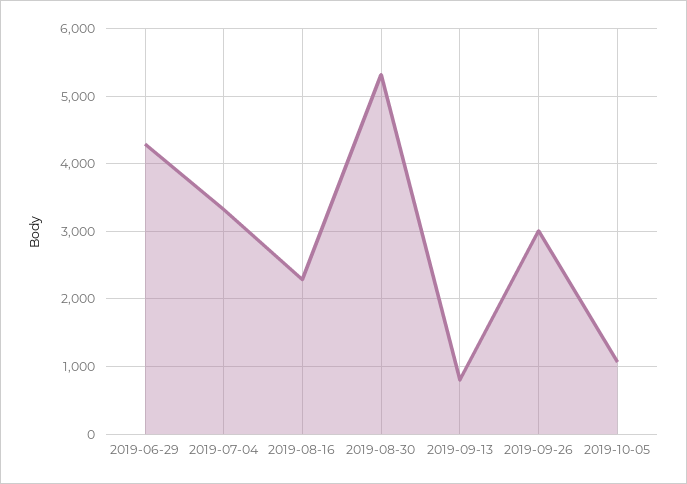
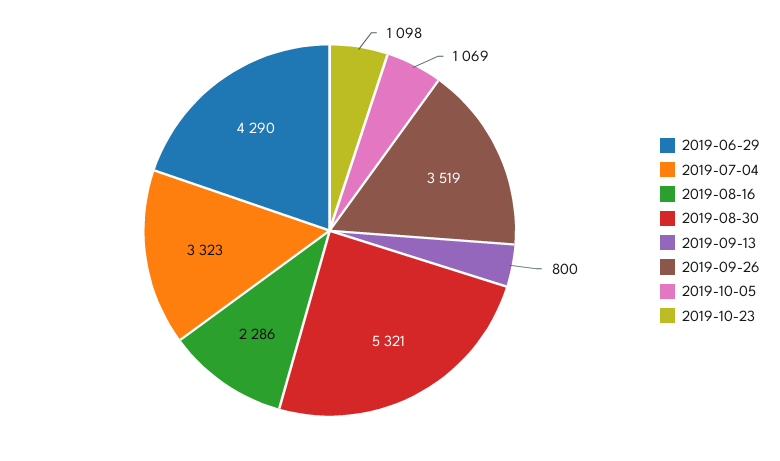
2019-09-26: 3000 -> 3519
2019-10-23: none -> 1098

